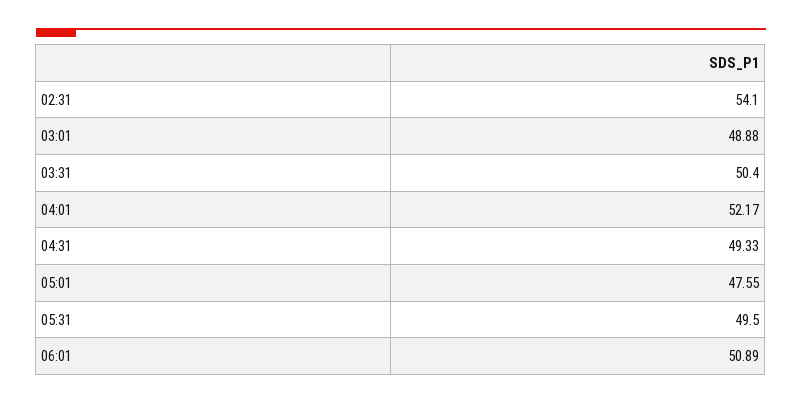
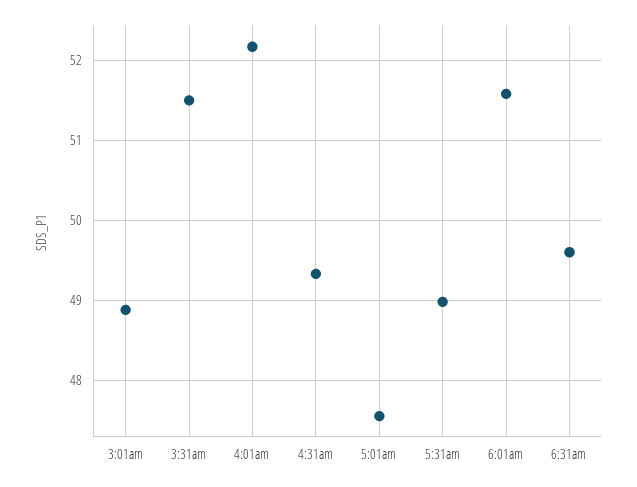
02:31: 54.1 -> none
03:31: 50.4 -> 51.5
05:31: 49.5 -> 49
06:01: 50.89 -> 51.6
6:31am: none -> 49.6

